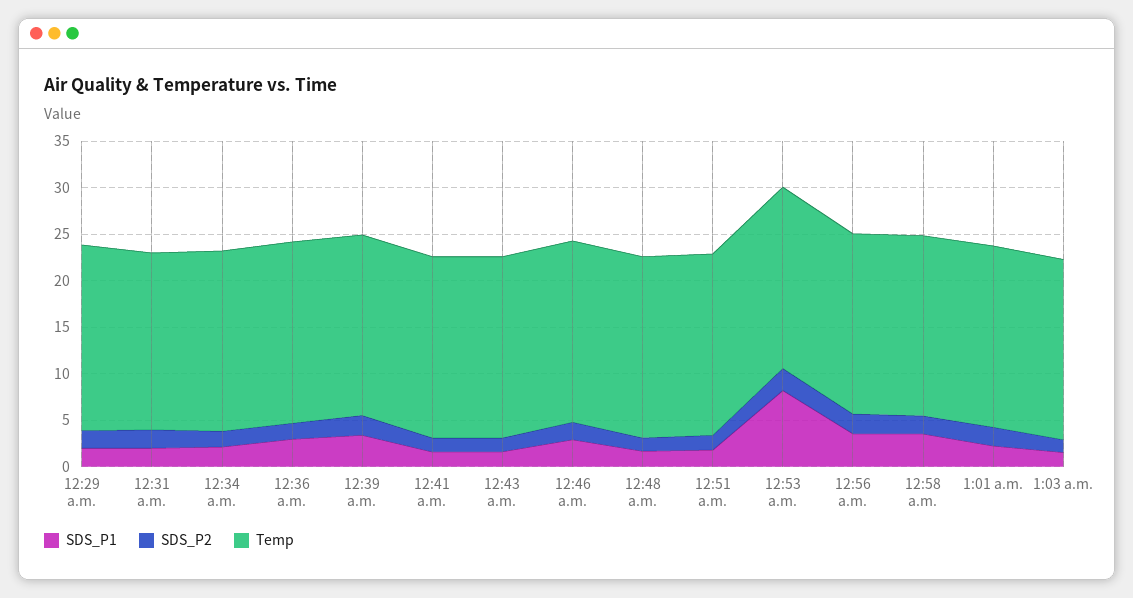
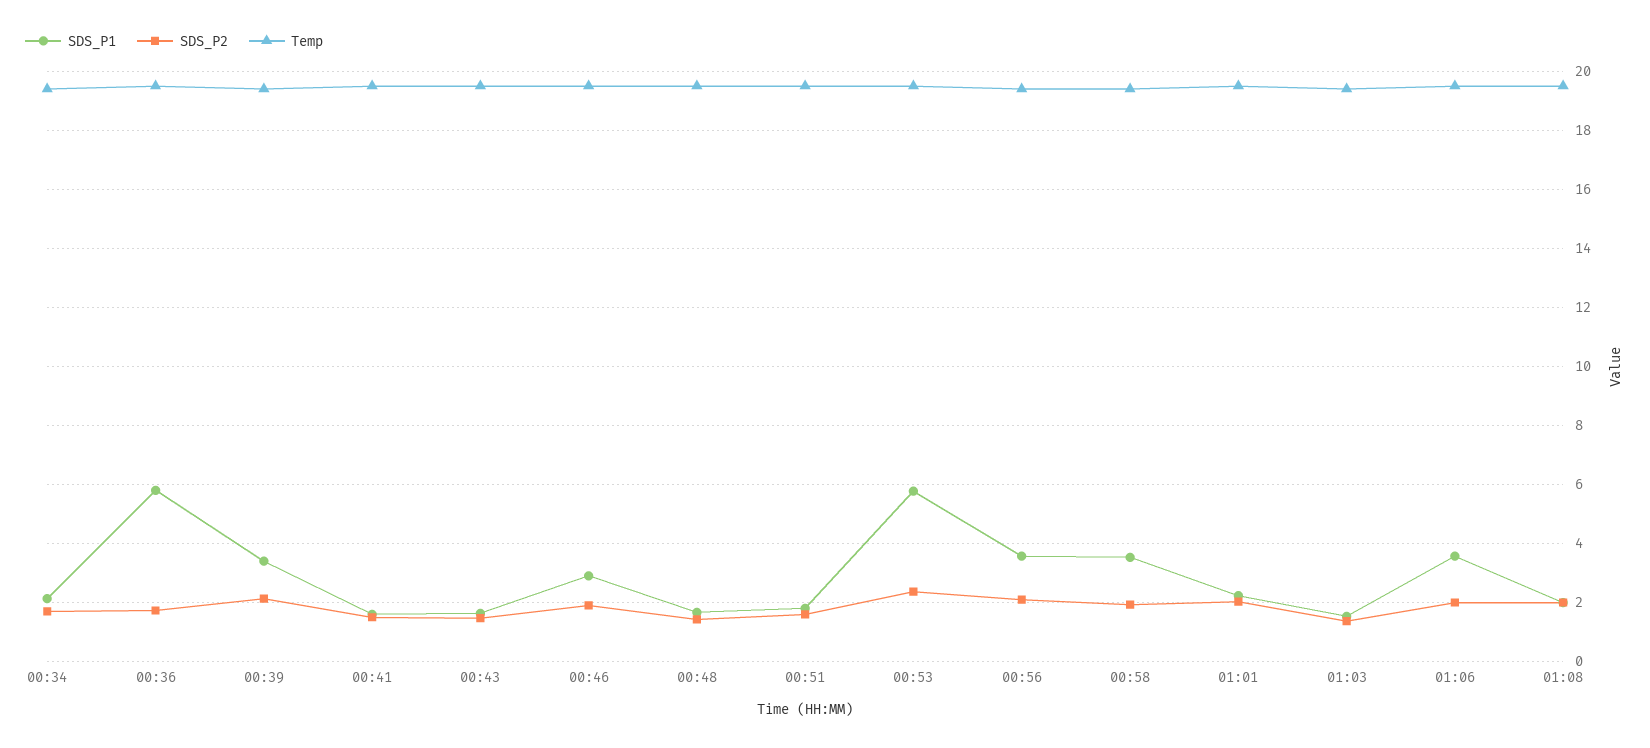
SDS_P1, 12:29 a.m.: 2 -> none
SDS_P2, 12:29 a.m.: 2 -> none
Temp, 12:29 a.m.: 20 -> none
SDS_P1, 12:31 a.m.: 2 -> none
SDS_P2, 12:31 a.m.: 2 -> none
Temp, 12:31 a.m.: 19 -> none
SDS_P1, 12:36 a.m.: 3 -> 5.75
SDS_P1, 12:53 a.m.: 8 -> 5.75
SDS_P1, 01:06: none -> 3.5
SDS_P2, 01:06: none -> 2
Temp, 01:06: none -> 19.5
SDS_P1, 01:08: none -> 2
SDS_P2, 01:08: none -> 2
Temp, 01:08: none -> 19.5

